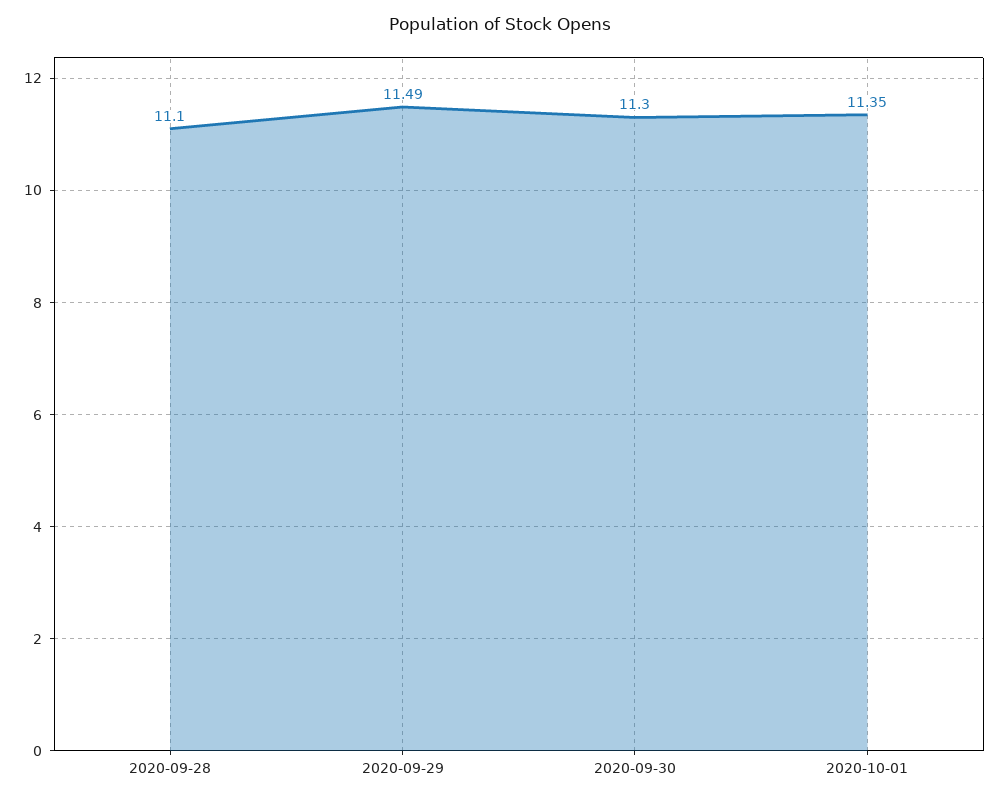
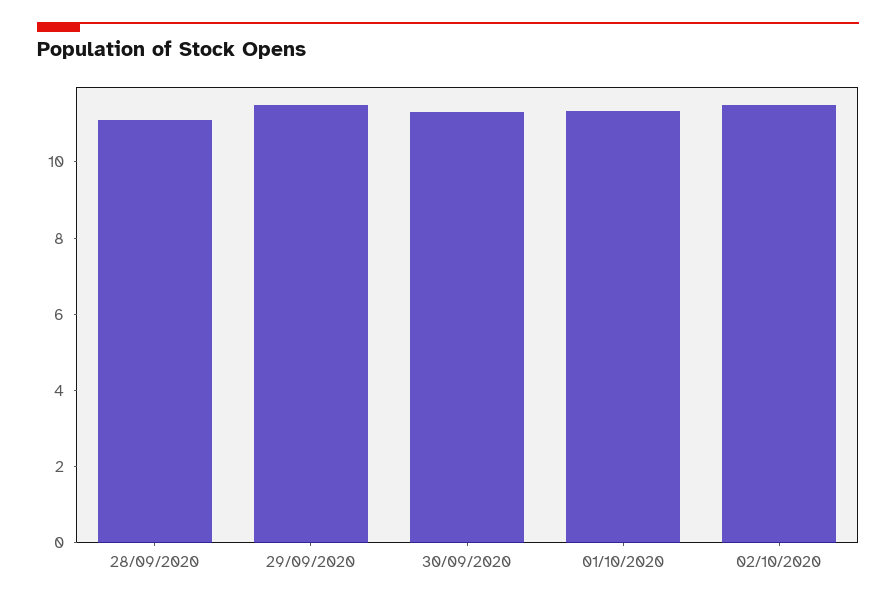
02/10/2020: none -> 11.5

